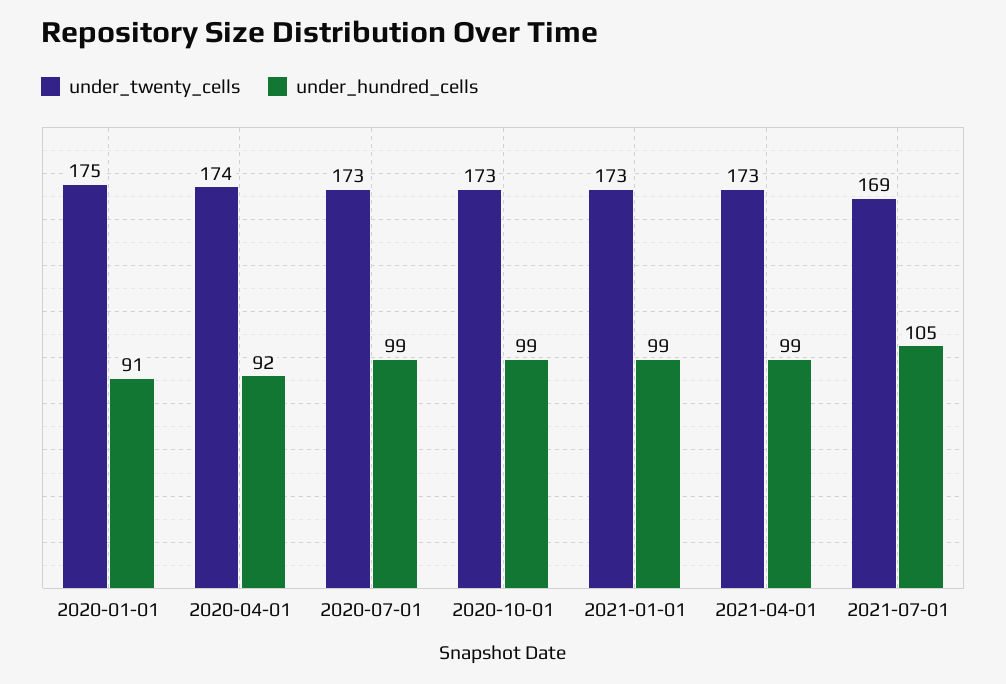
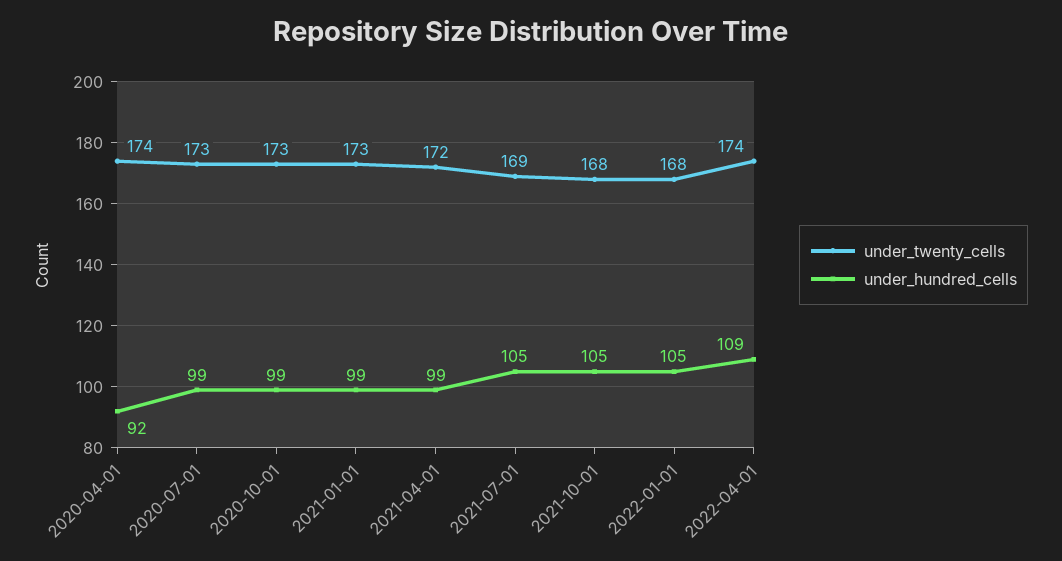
under_twenty_cells, 2020-01-01: 175 -> none
under_hundred_cells, 2020-01-01: 91 -> none
under_twenty_cells, 2021-04-01: 173 -> 172
under_twenty_cells, 2021-10-01: none -> 168
under_hundred_cells, 2021-10-01: none -> 105
under_twenty_cells, 2022-01-01: none -> 168
under_hundred_cells, 2022-01-01: none -> 105
under_twenty_cells, 2022-04-01: none -> 174
under_hundred_cells, 2022-04-01: none -> 109

